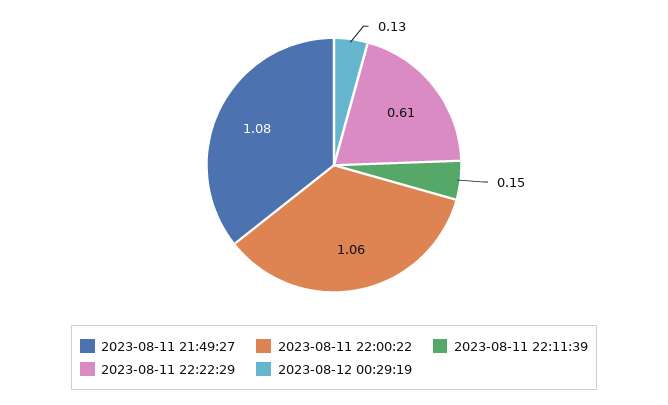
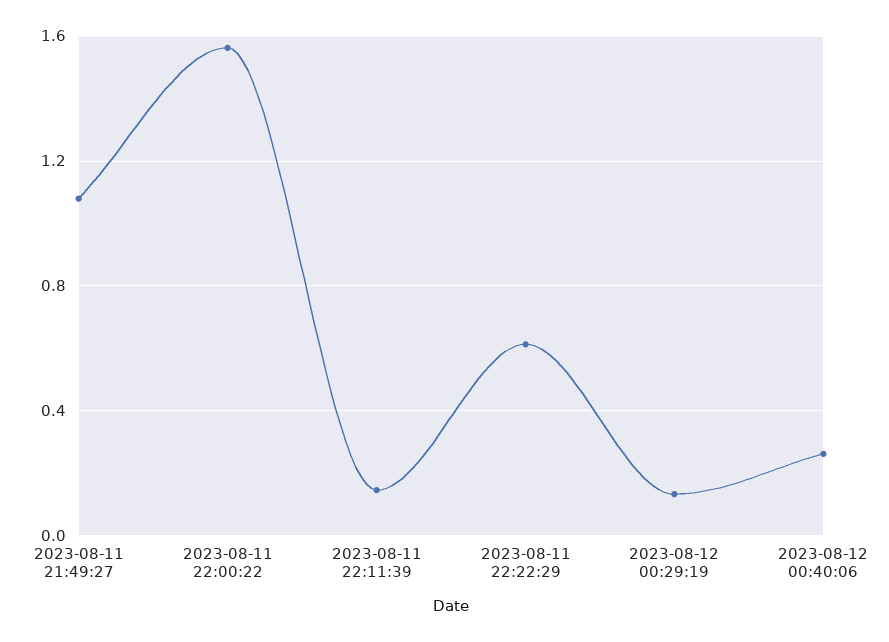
2023-08-11 22:00:22: 1.06 -> 1.55
2023-08-12 00:40:06: none -> 0.25

